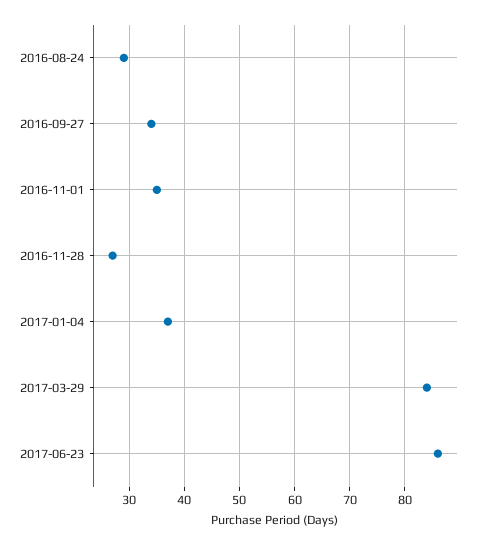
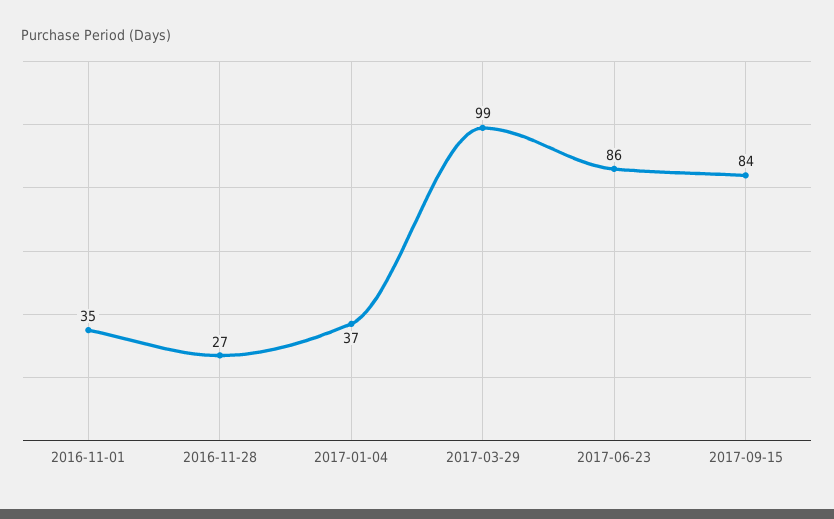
2016-08-24: 30 -> none
2016-09-27: 35 -> none
2017-03-29: 85 -> 99
2017-09-15: none -> 84

